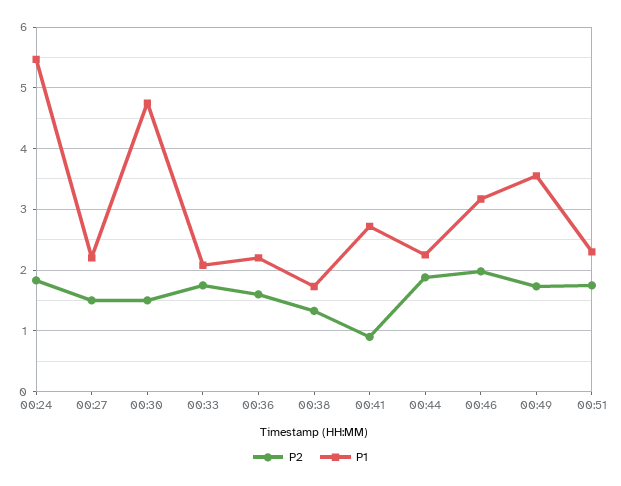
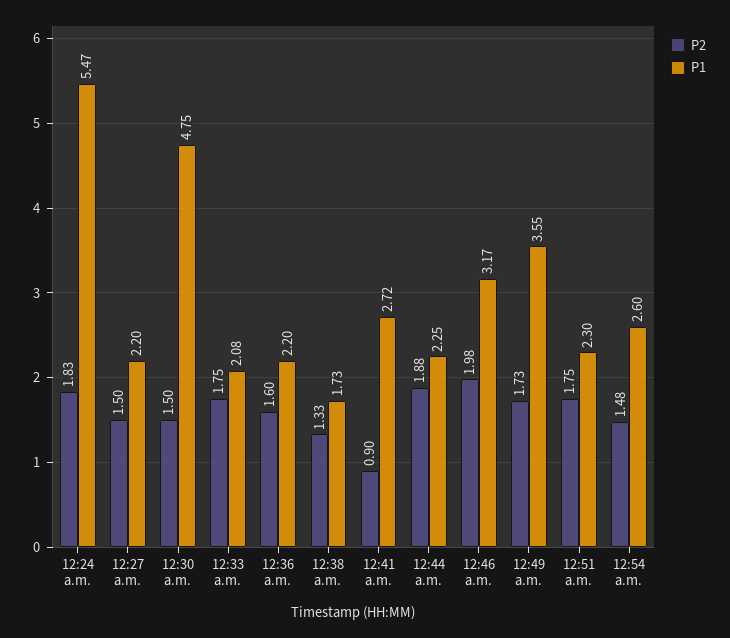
P2, 12:54 a.m.: none -> 1.48
P1, 12:54 a.m.: none -> 2.6

